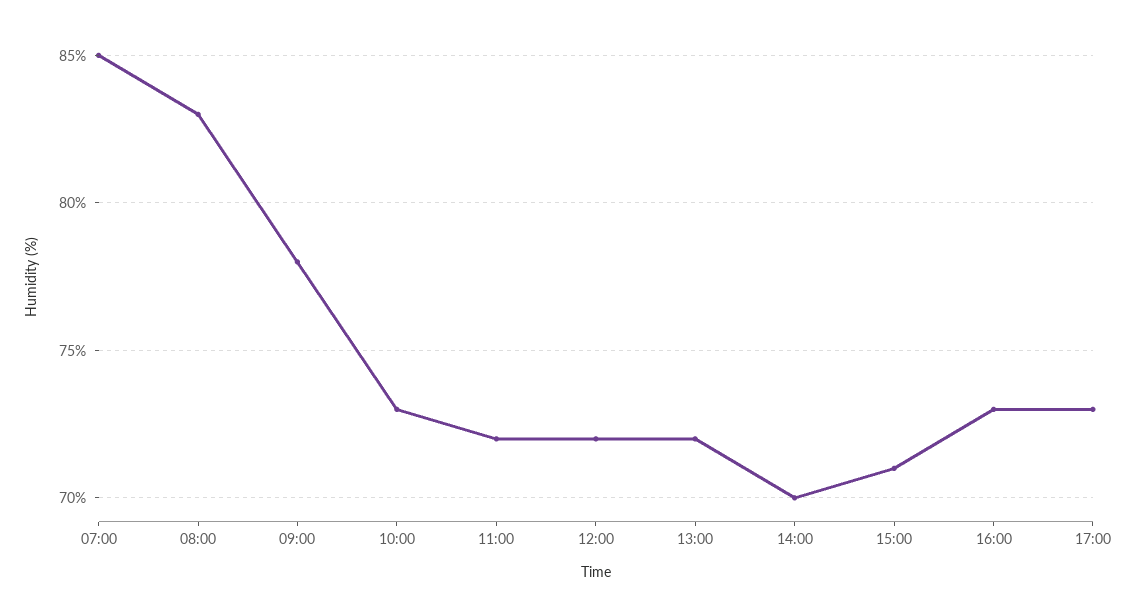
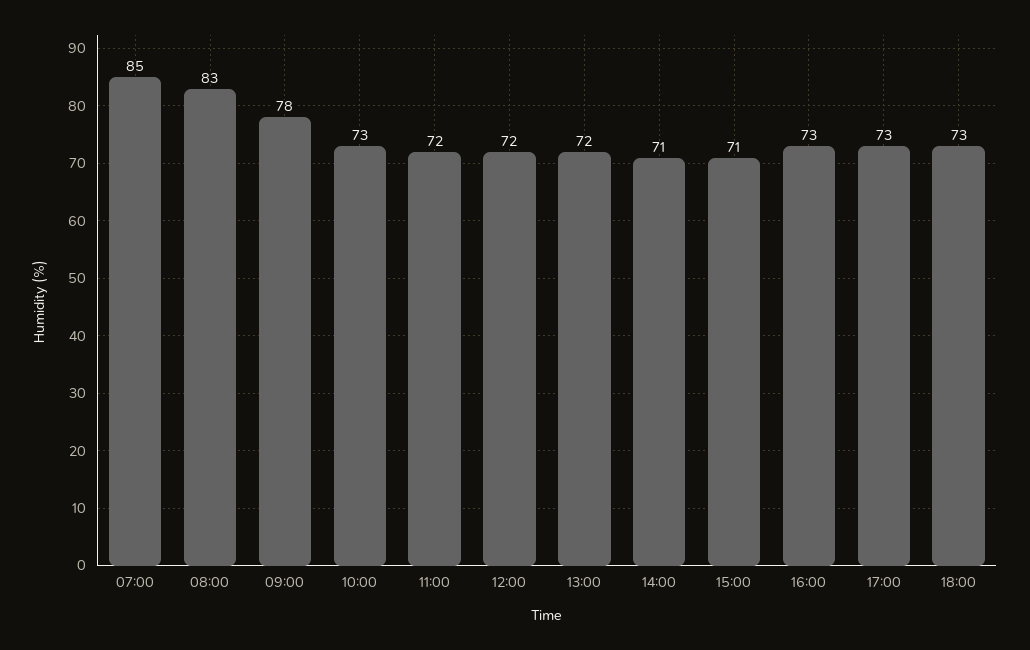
14:00: 70 -> 71
18:00: none -> 73

